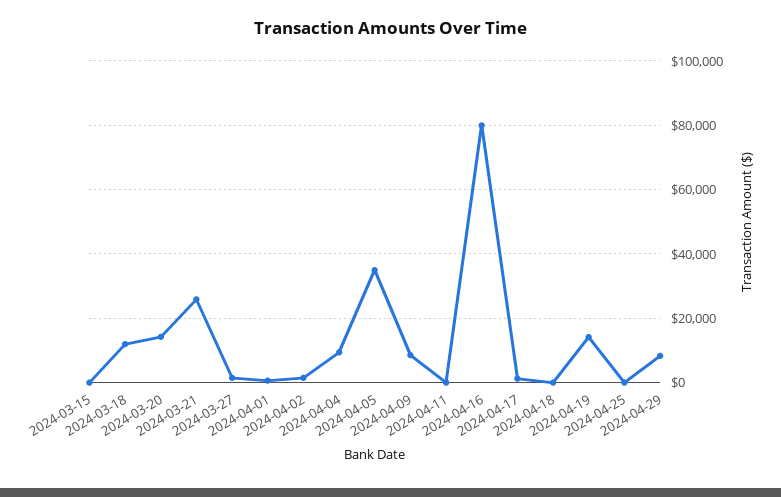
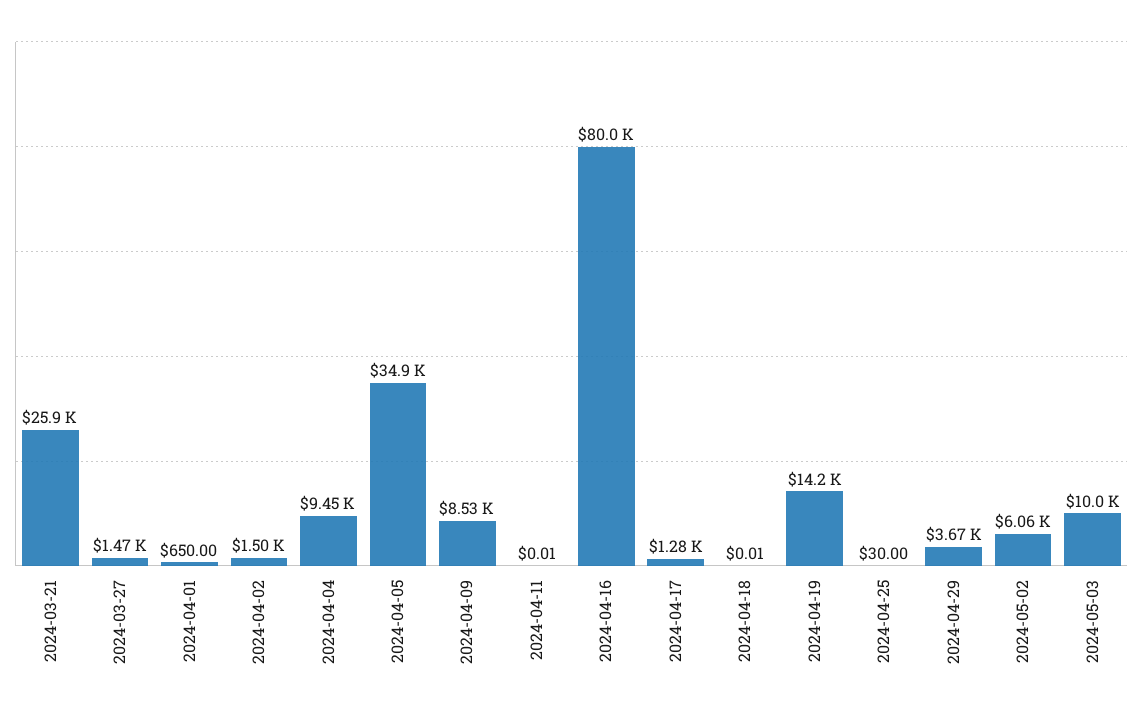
2024-03-15: 0 -> none
2024-03-18: 12000 -> none
2024-03-20: 14000 -> none
2024-04-29: 8000 -> 3670
2024-05-02: none -> 6060
2024-05-03: none -> 10000

